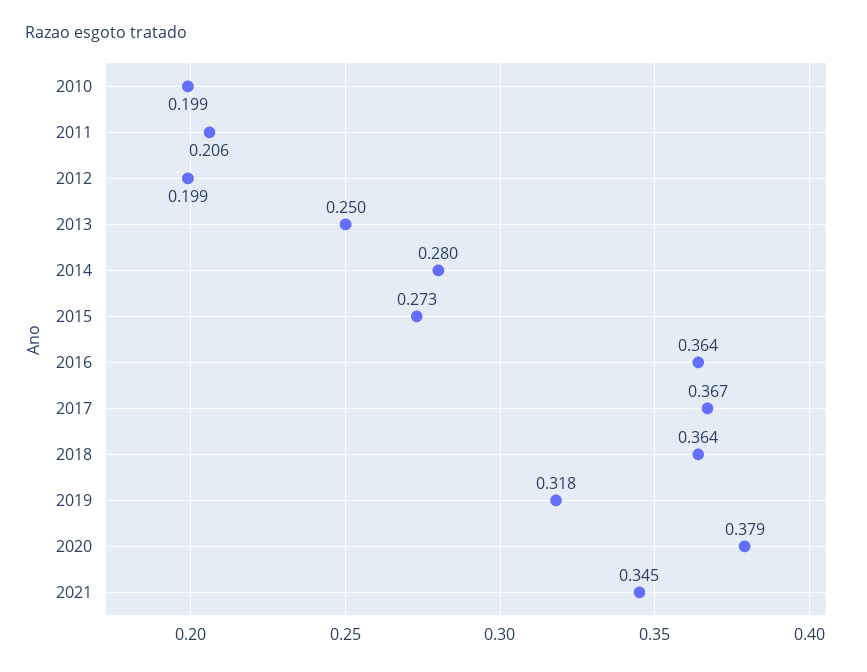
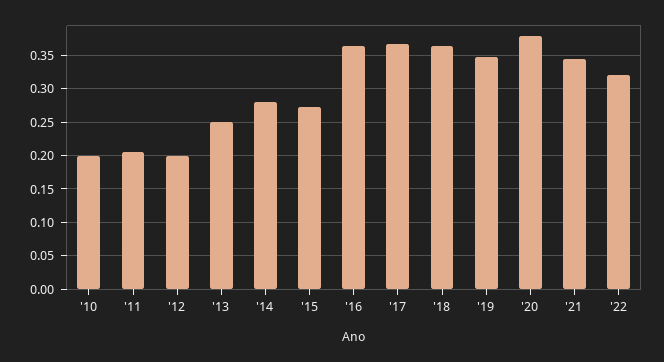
2019: 0.318 -> 0.35
'22: none -> 0.32

